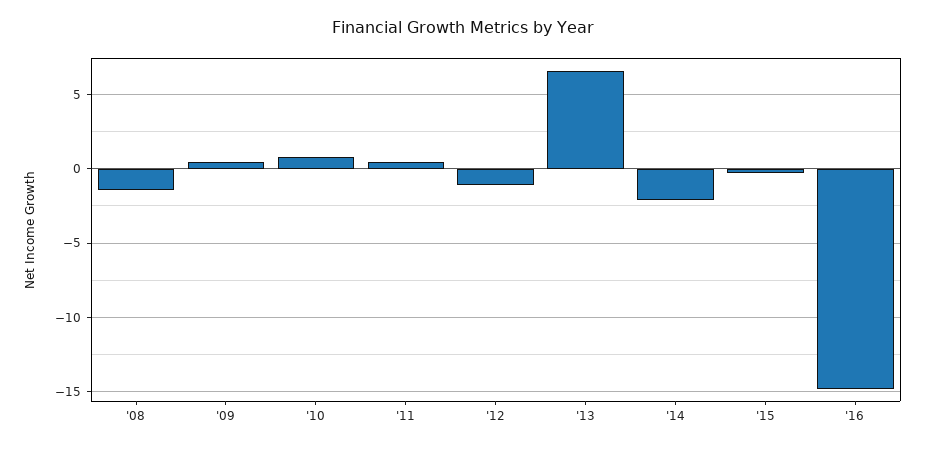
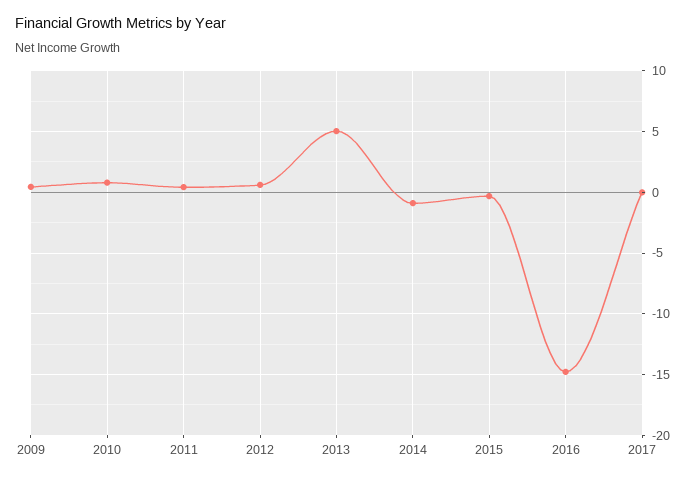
'08: -1.5 -> none
'12: -1 -> 0.5
'13: 6.5 -> 5
'14: -2 -> -1
2017: none -> 0

